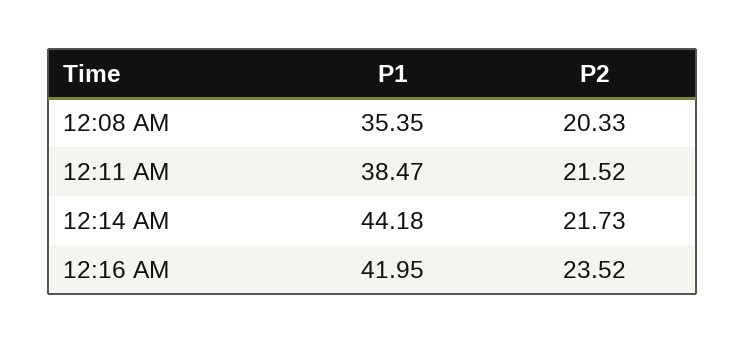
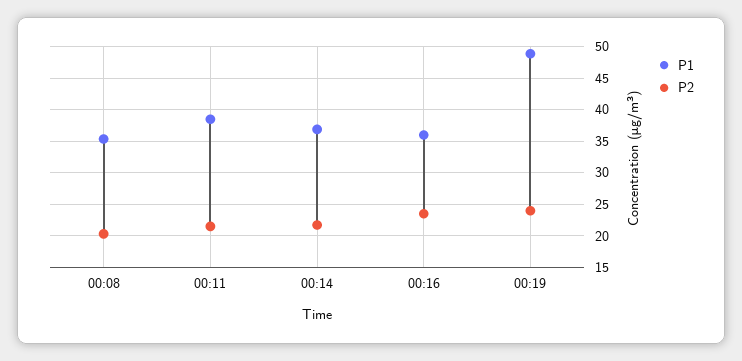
P1, 12:14 AM: 44.18 -> 37
P1, 12:16 AM: 41.95 -> 36
P1, 00:19: none -> 49
P2, 00:19: none -> 24

